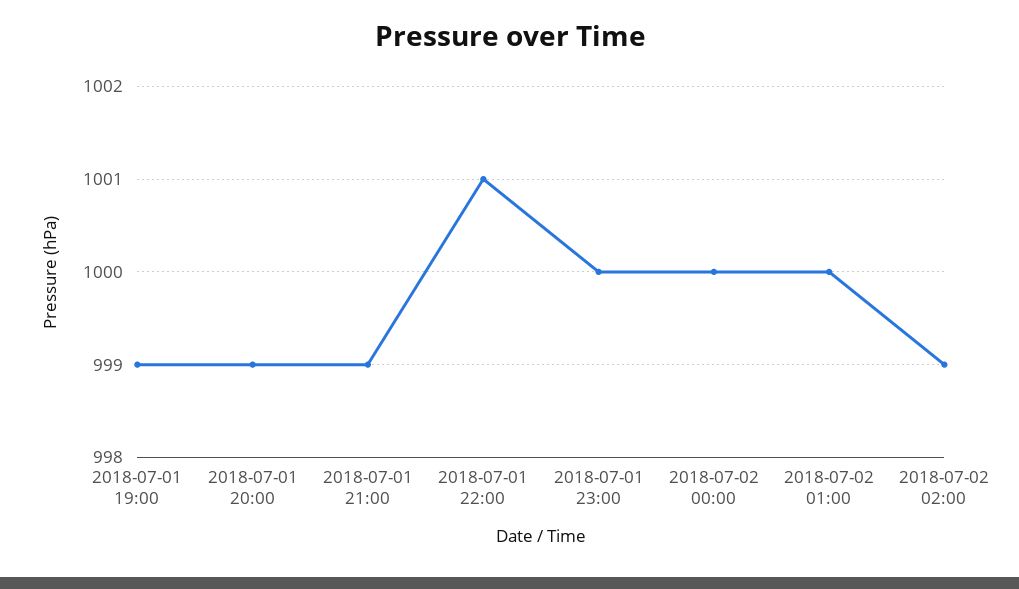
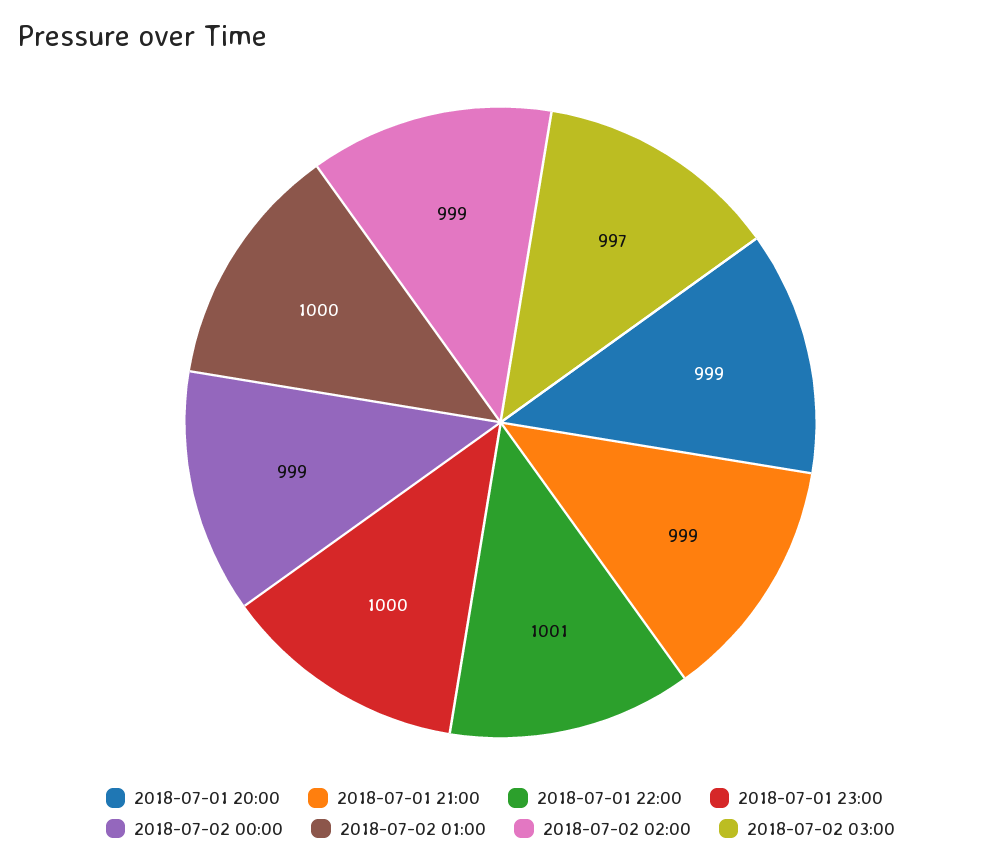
2018-07-01 19:00: 999 -> none
2018-07-02 00:00: 1000 -> 999
2018-07-02 03:00: none -> 997

